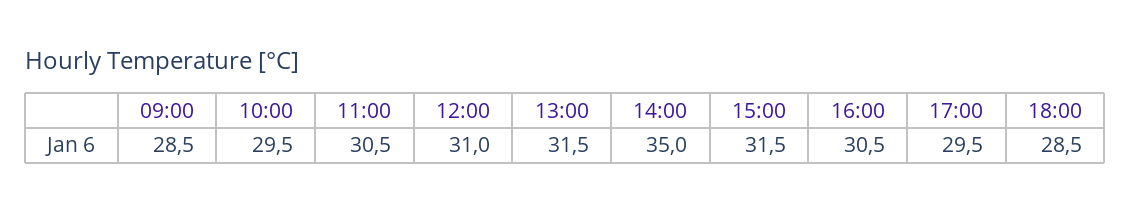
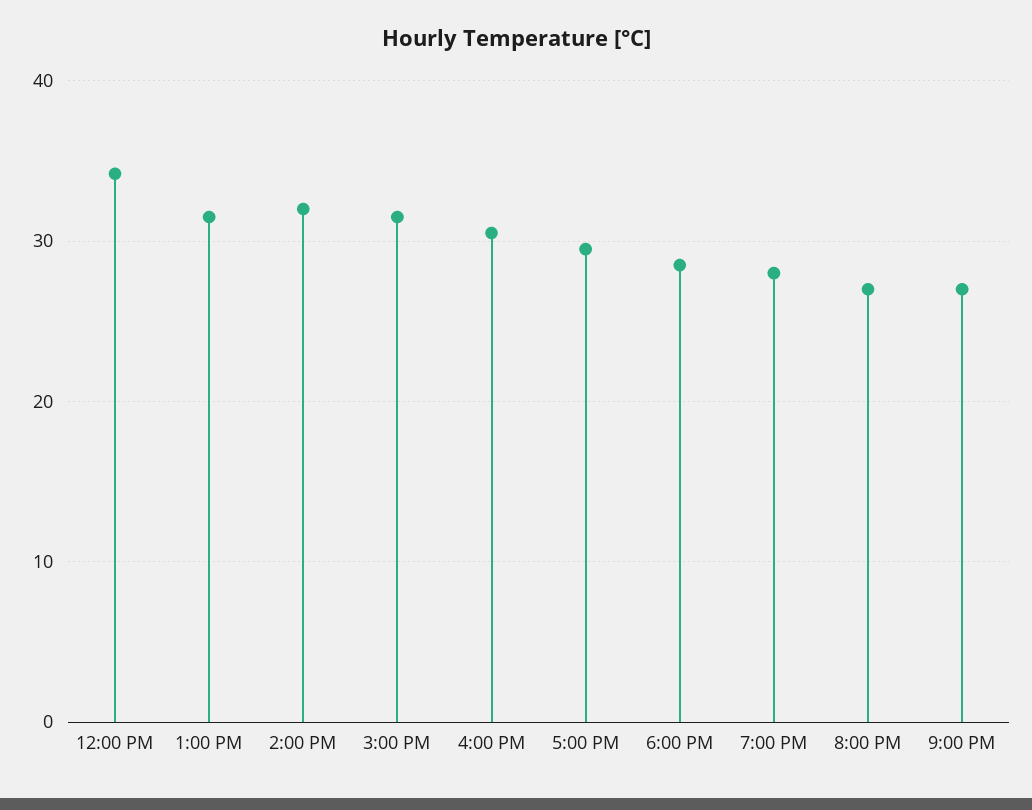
09:00: 28.5 -> none
10:00: 29.5 -> none
11:00: 30.5 -> none
12:00: 31 -> 34
14:00: 35 -> 32
7:00 PM: none -> 28
8:00 PM: none -> 27
9:00 PM: none -> 27

